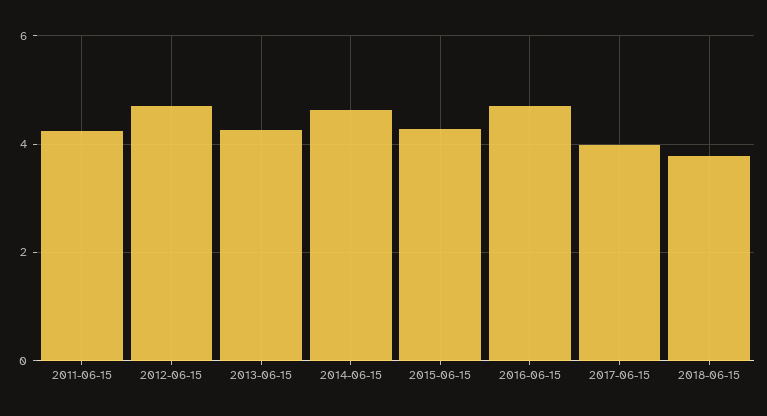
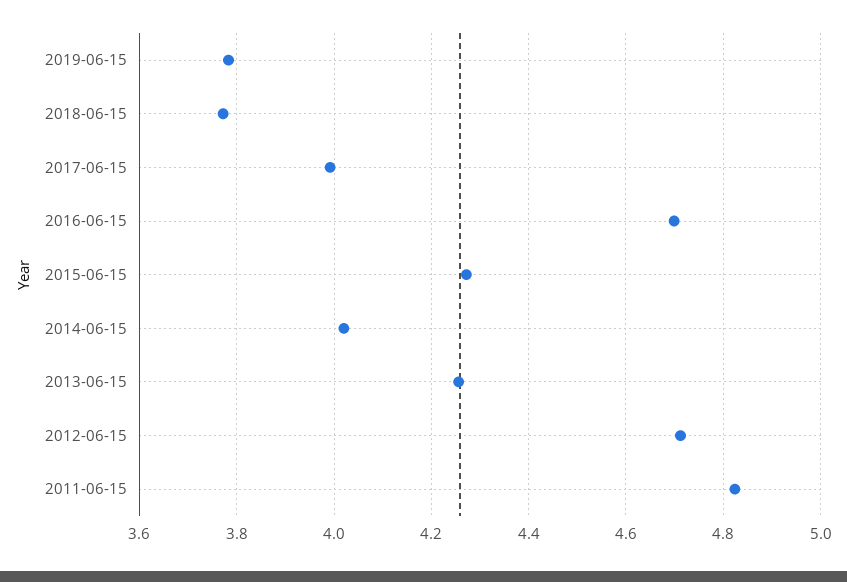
2011-06-15: 4.2 -> 4.82
2014-06-15: 4.6 -> 4.02
2019-06-15: none -> 3.78

